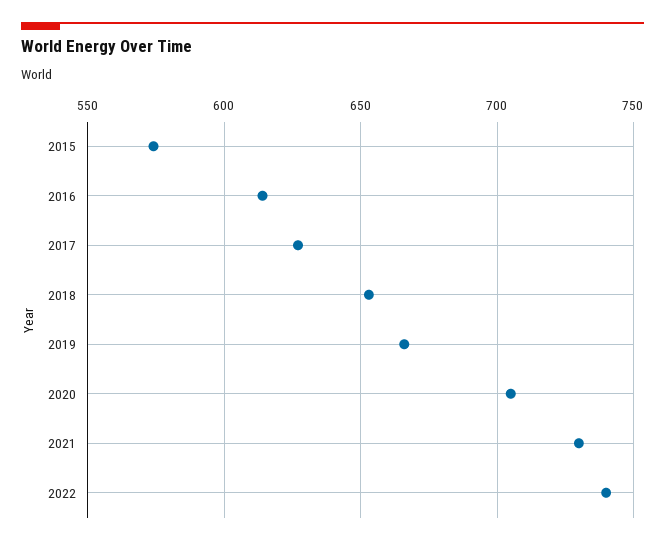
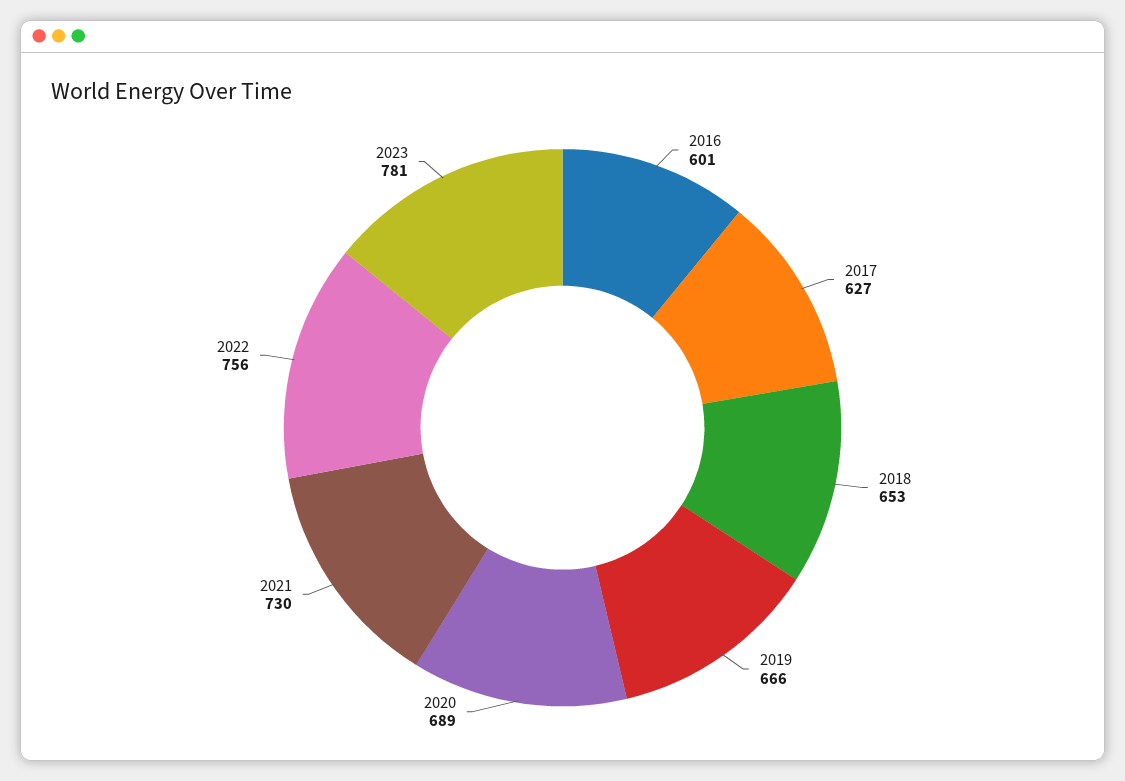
2015: 575 -> none
2016: 615 -> 601
2020: 705 -> 689
2022: 740 -> 756
2023: none -> 781

